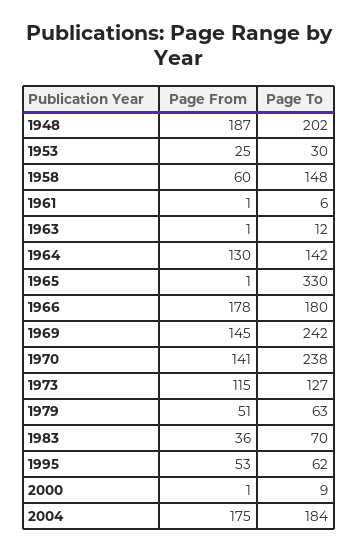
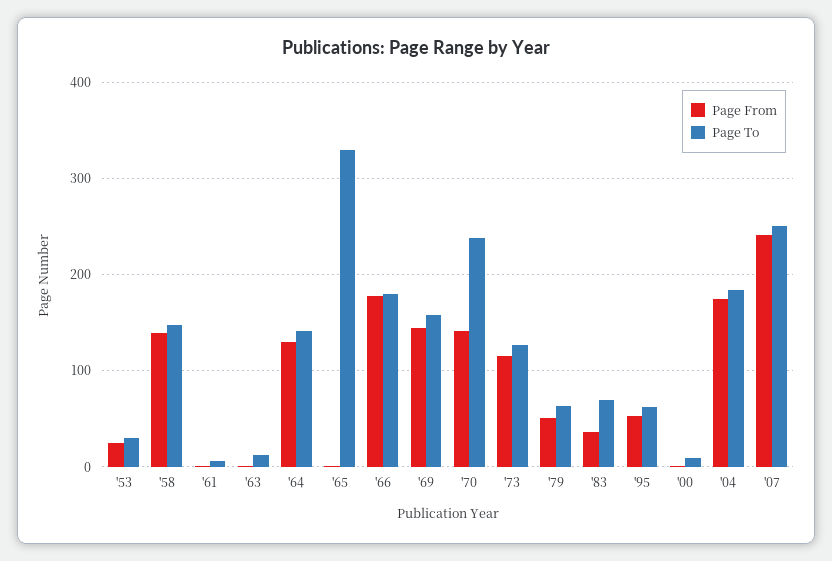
Page From, 1948: 187 -> none
Page To, 1948: 202 -> none
Page From, 1958: 60 -> 140
Page To, 1969: 242 -> 160
Page From, '07: none -> 240
Page To, '07: none -> 250

